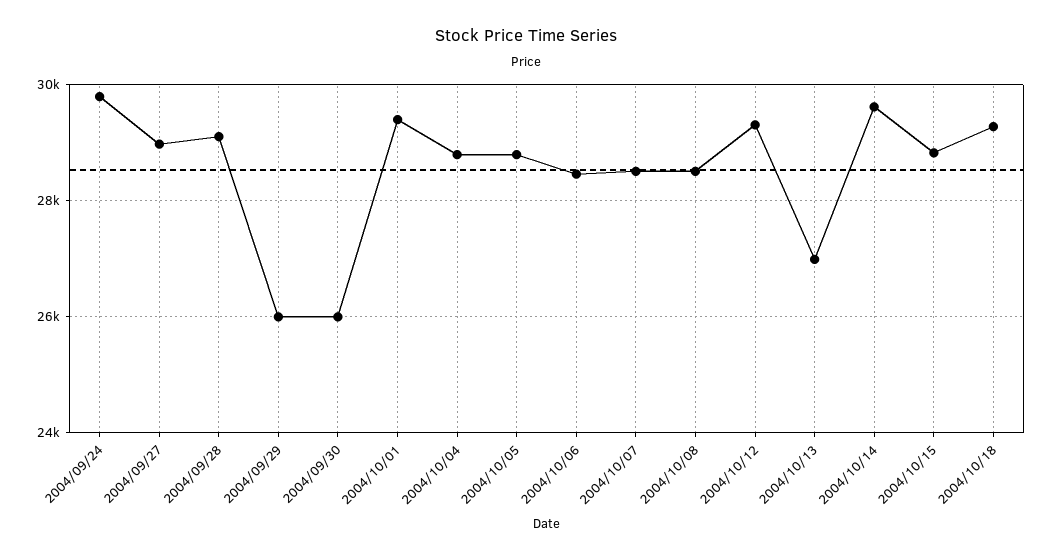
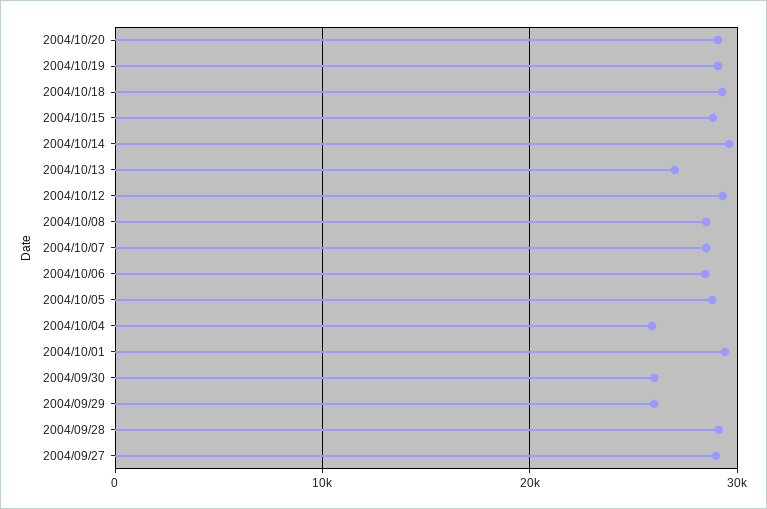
2004/09/24: 29800 -> none
2004/10/04: 28800 -> 26000
2004/10/20: none -> 29000
2004/10/19: none -> 29000

